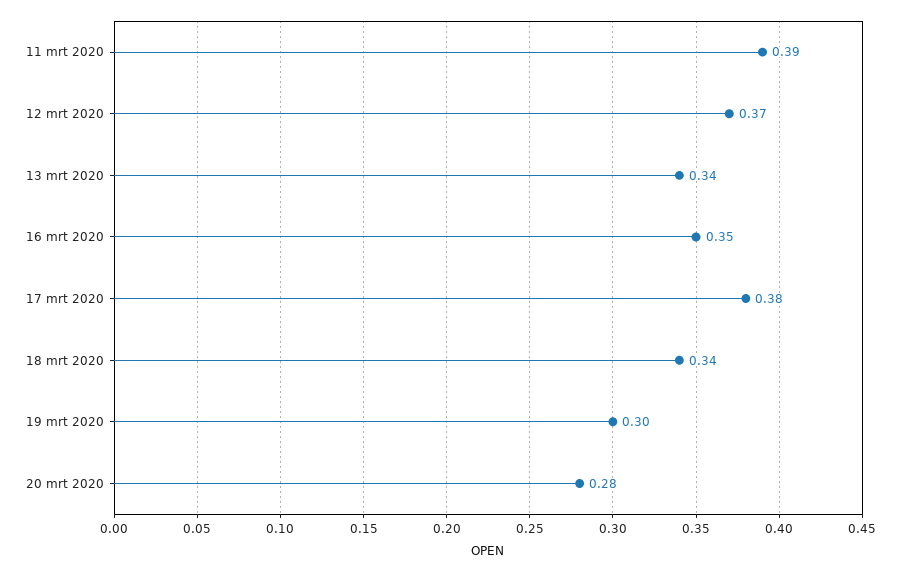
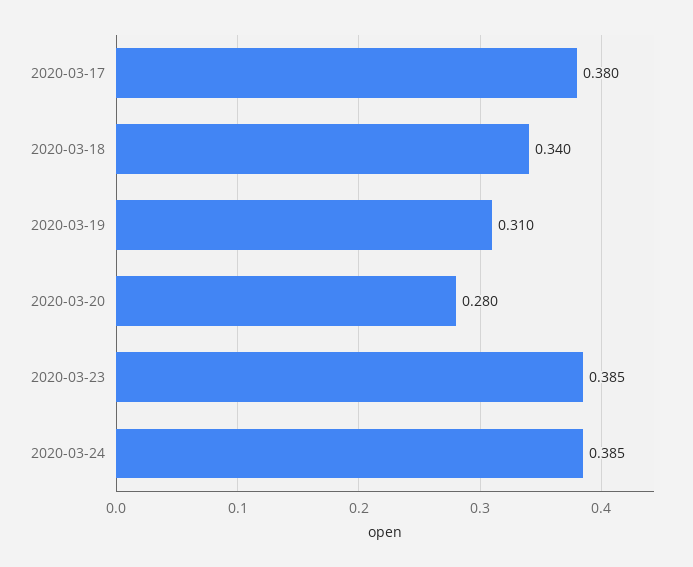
11 mrt 2020: 0.39 -> none
12 mrt 2020: 0.37 -> none
13 mrt 2020: 0.34 -> none
16 mrt 2020: 0.35 -> none
19 mrt 2020: 0.3 -> 0.31
2020-03-23: none -> 0.385
2020-03-24: none -> 0.385

